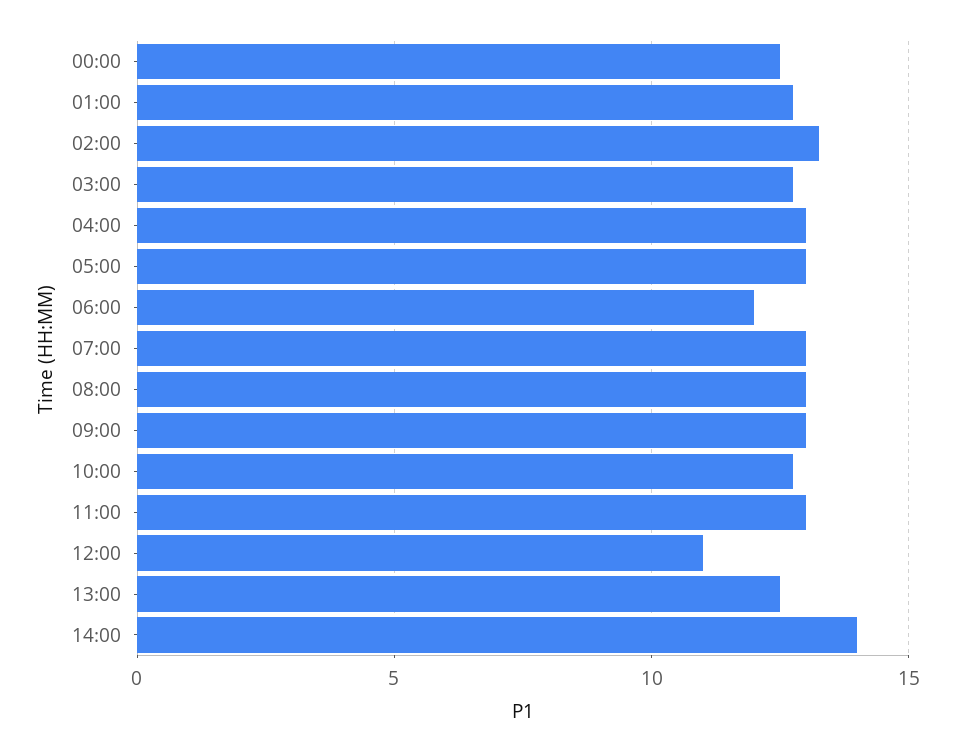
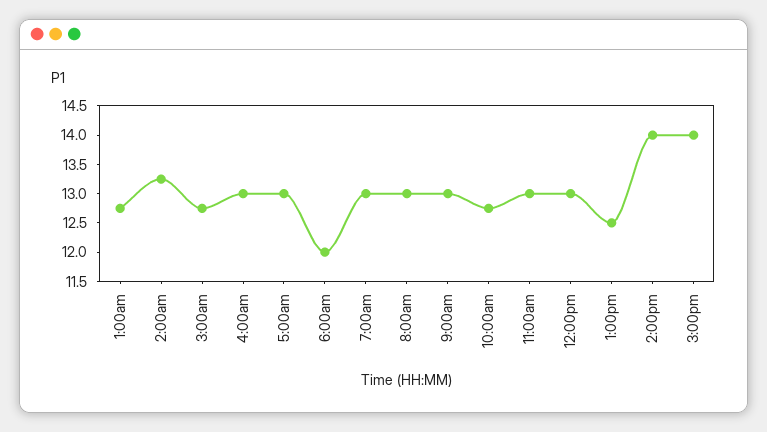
00:00: 12.5 -> none
12:00: 11 -> 13
3:00pm: none -> 14

